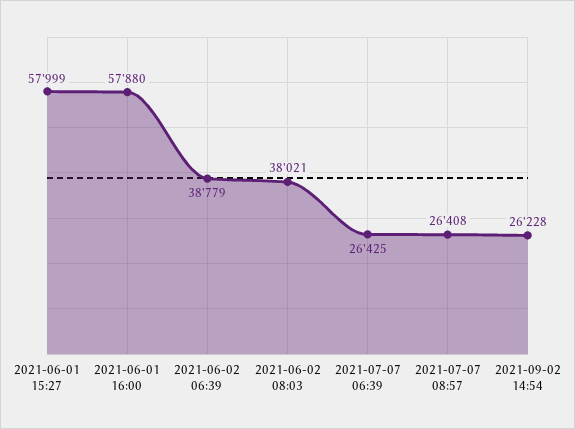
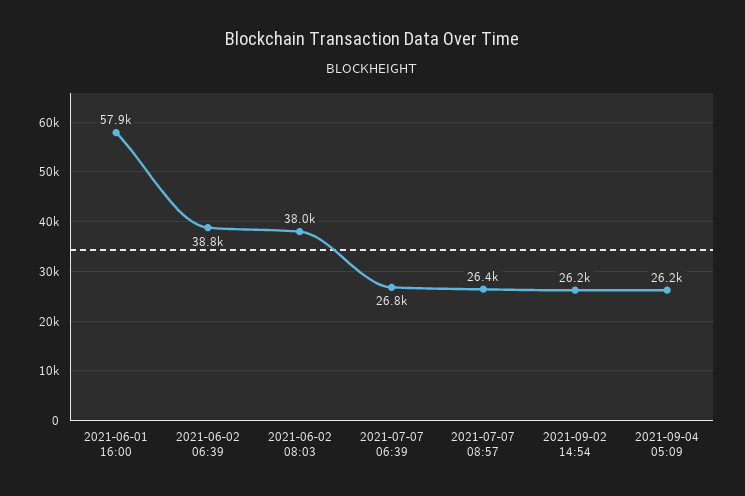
2021-06-01 15:27: 57999 -> none
2021-07-07 06:39: 26425 -> 26800
2021-09-04 05:09: none -> 26200

